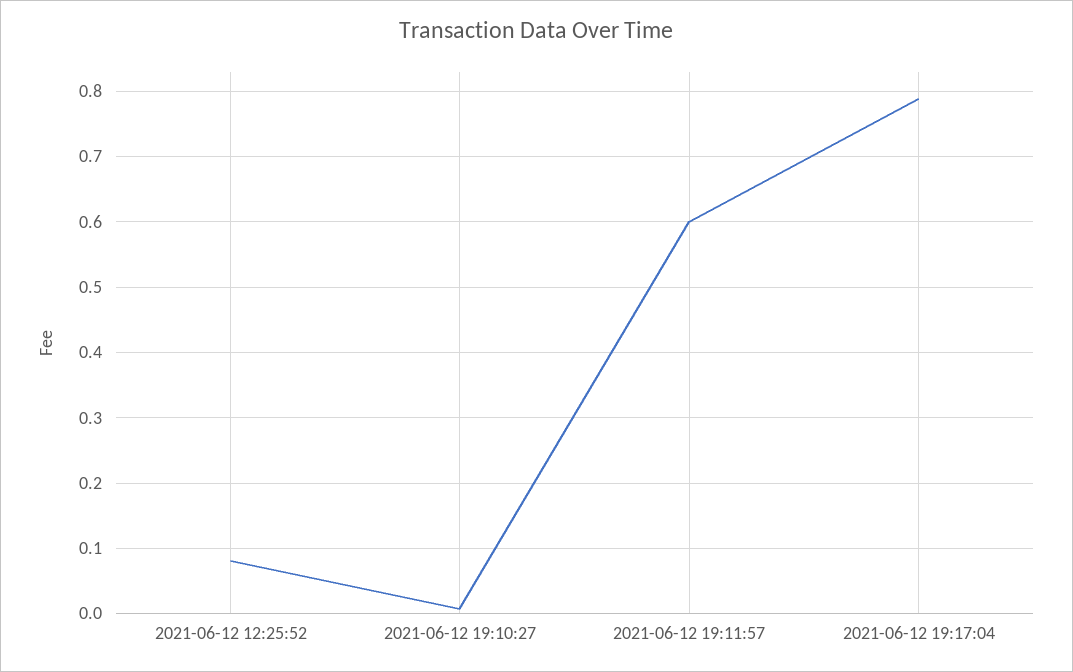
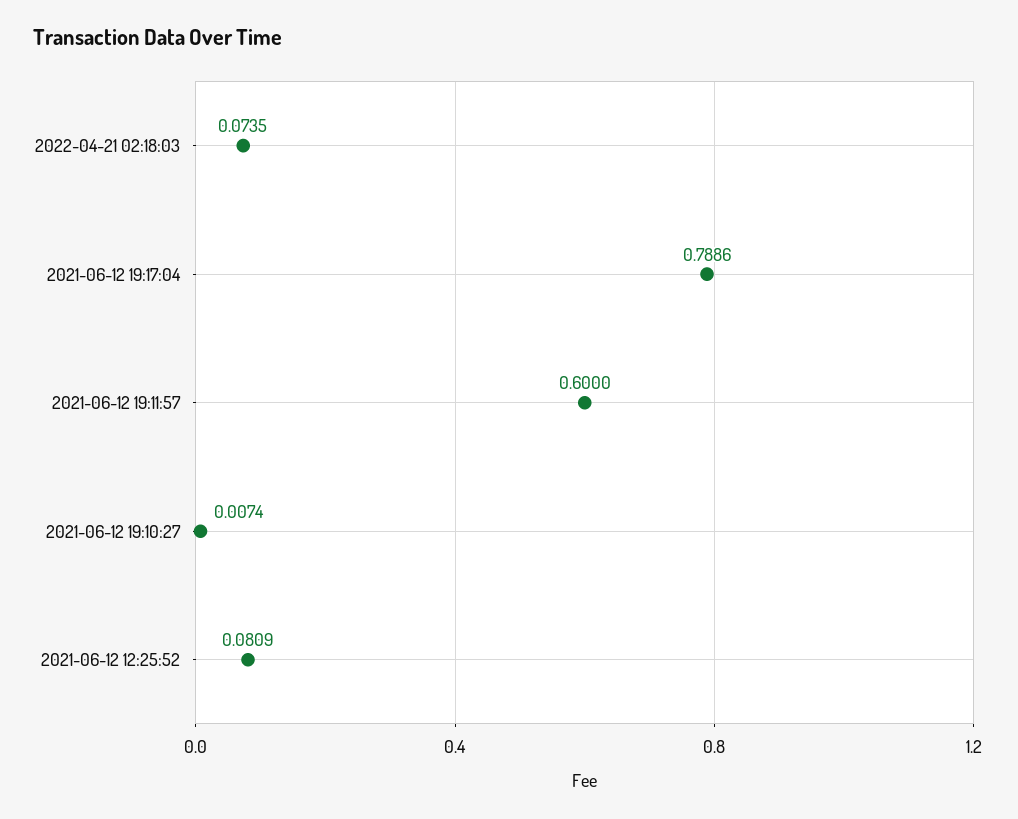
2022-04-21 02:18:03: none -> 0.0735

